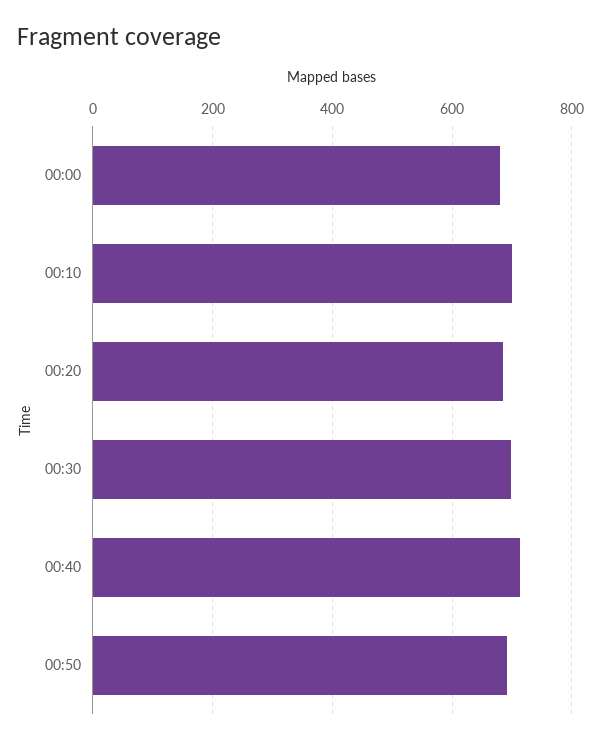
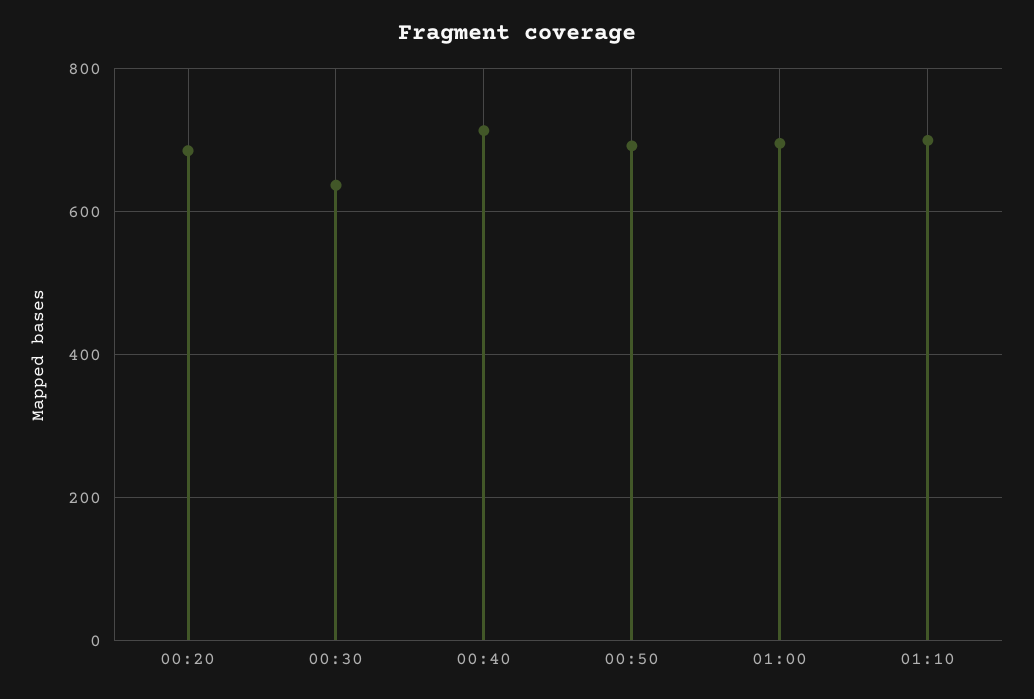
00:00: 680 -> none
00:10: 700 -> none
00:30: 700 -> 640
01:00: none -> 700
01:10: none -> 700

